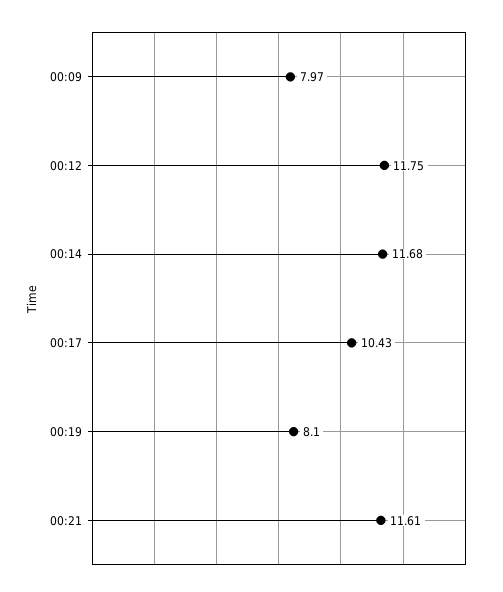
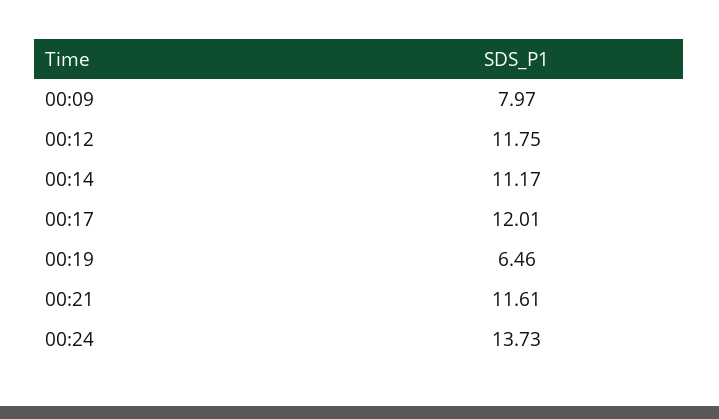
00:14: 11.68 -> 11.17
00:17: 10.43 -> 12.01
00:19: 8.1 -> 6.46
00:24: none -> 13.73

